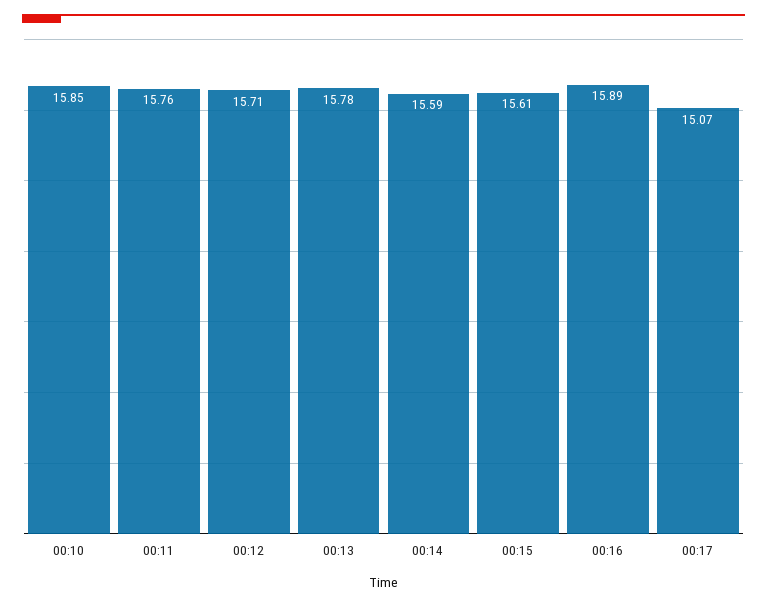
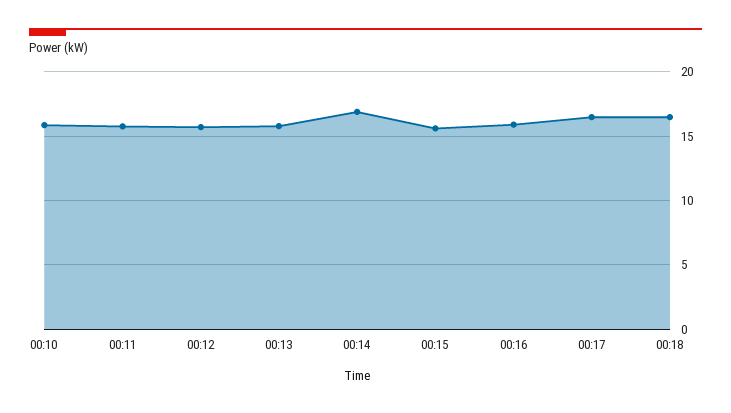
00:14: 15.59 -> 17
00:17: 15.07 -> 16.5
00:18: none -> 16.5

